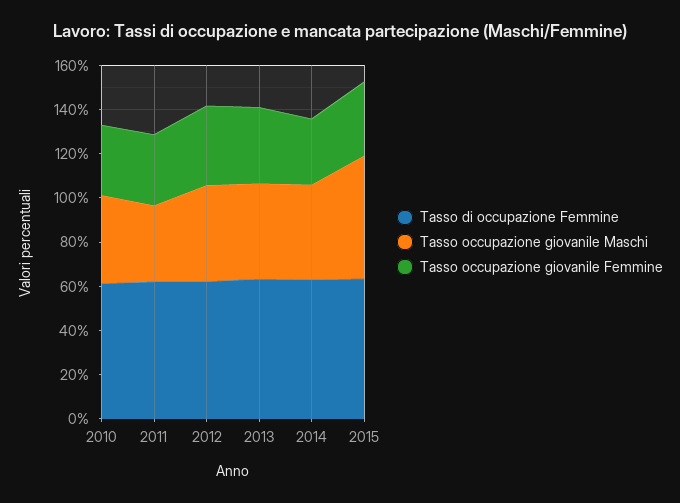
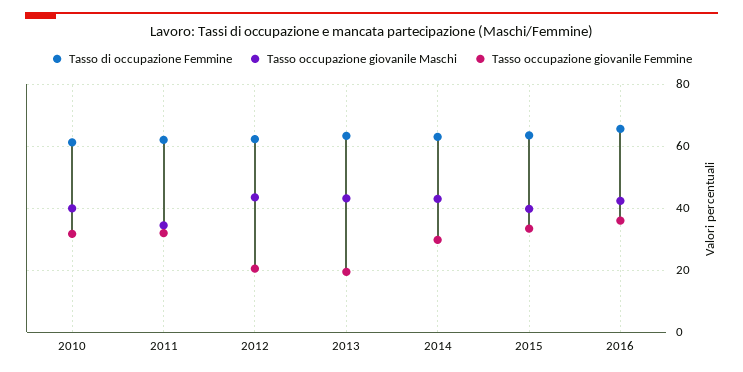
Tasso occupazione giovanile Femmine, 2012: 35 -> 20
Tasso occupazione giovanile Femmine, 2013: 35 -> 20
Tasso occupazione giovanile Maschi, 2015: 55 -> 40
Tasso di occupazione Femmine, 2016: none -> 66
Tasso occupazione giovanile Maschi, 2016: none -> 42
Tasso occupazione giovanile Femmine, 2016: none -> 36

